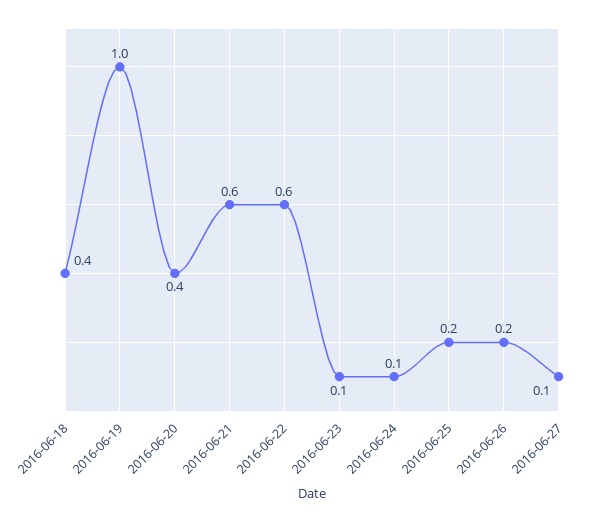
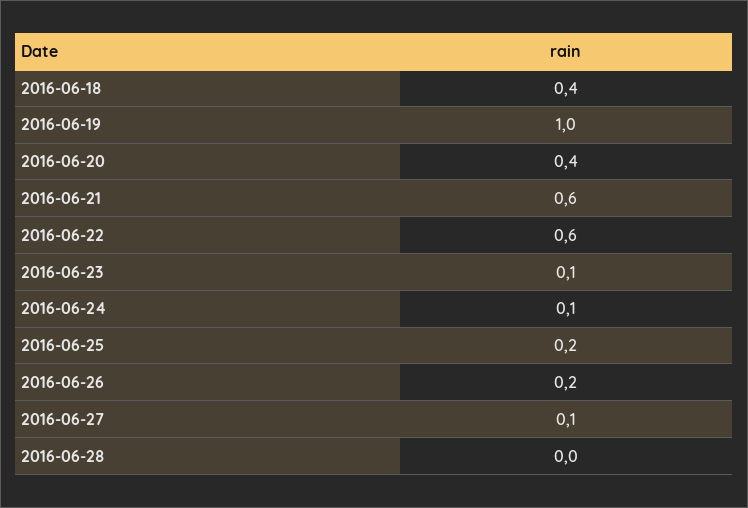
2016-06-28: none -> 0

